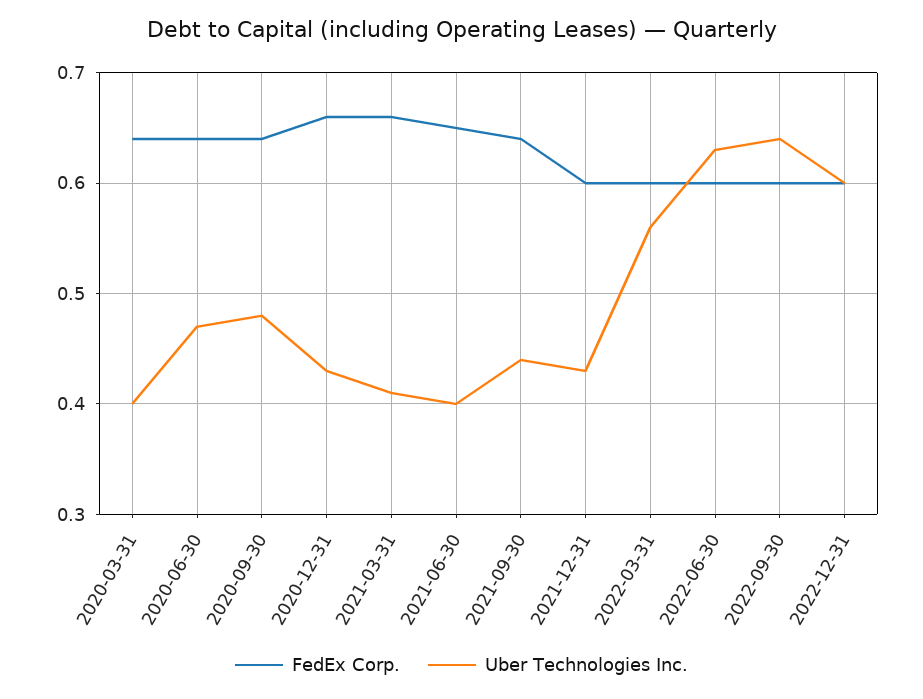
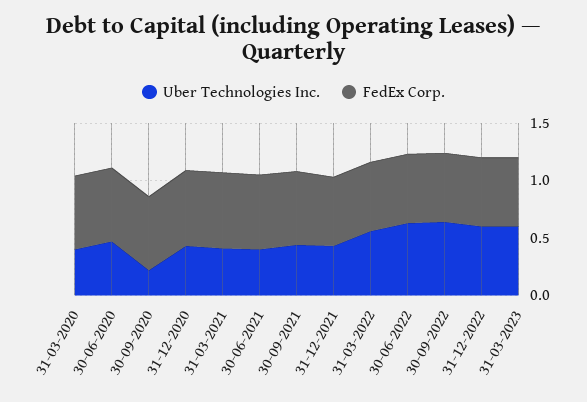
Uber Technologies Inc., 2020-09-30: 0.48 -> 0.2
Uber Technologies Inc., 31-03-2023: none -> 0.6
FedEx Corp., 31-03-2023: none -> 0.6

